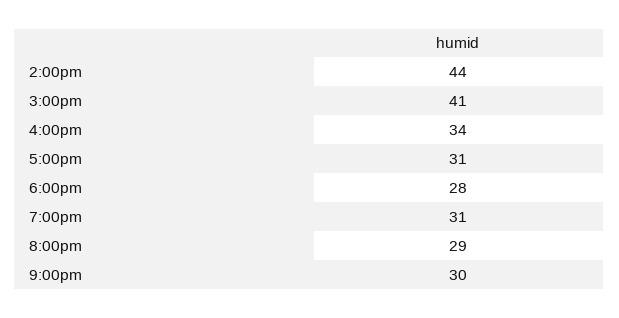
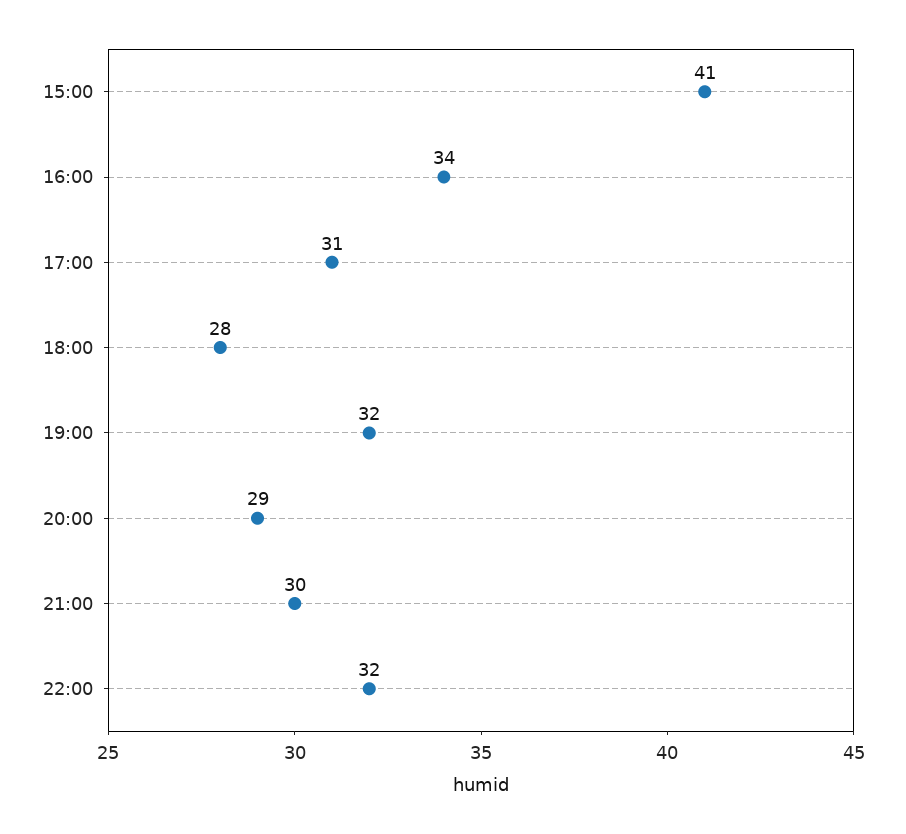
2:00pm: 44 -> none
7:00pm: 31 -> 32
22:00: none -> 32

